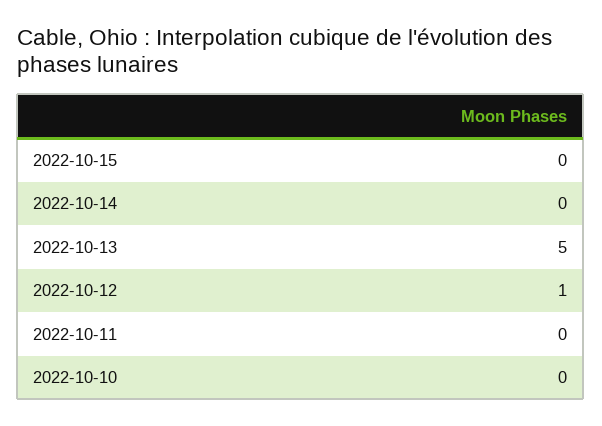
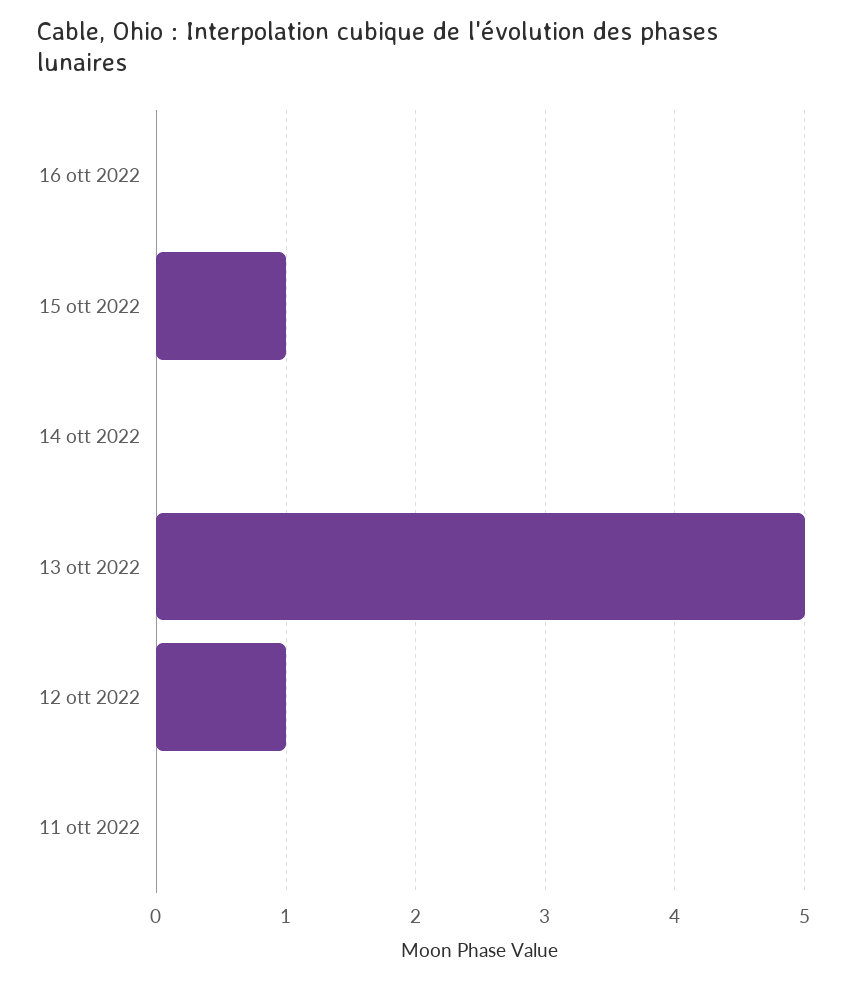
2022-10-15: 0 -> 1
2022-10-10: 0 -> none
16 ott 2022: none -> 0

